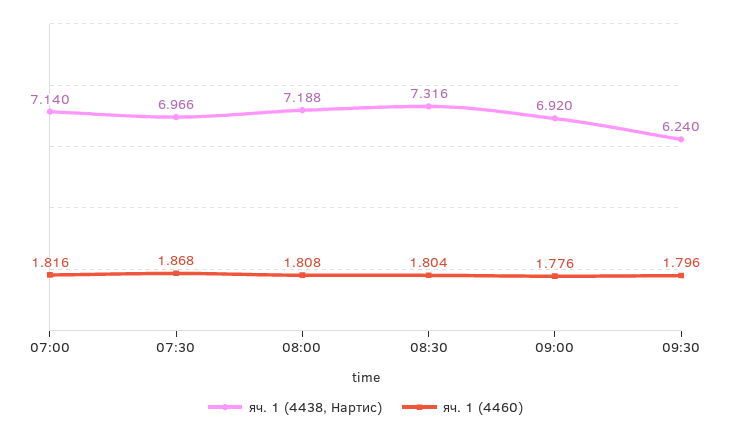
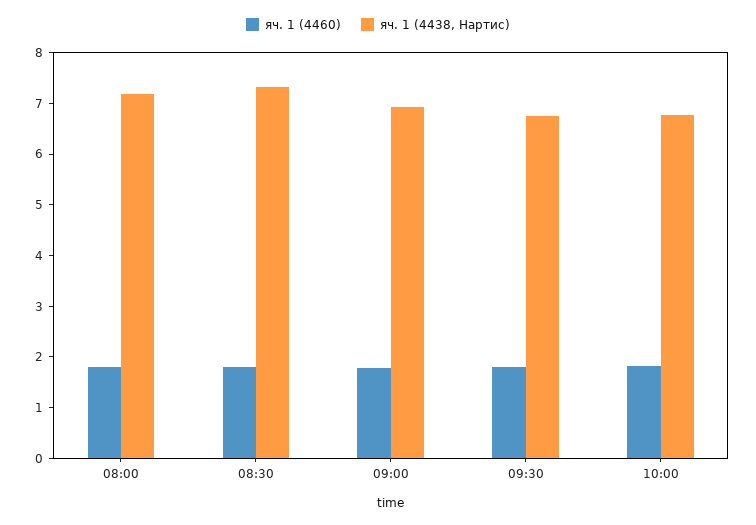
яч. 1 (4438, Нартис), 07:00: 7.14 -> none
яч. 1 (4460), 07:00: 1.816 -> none
яч. 1 (4438, Нартис), 07:30: 6.966 -> none
яч. 1 (4460), 07:30: 1.868 -> none
яч. 1 (4438, Нартис), 09:30: 6.24 -> 6.8
яч. 1 (4460), 10:00: none -> 1.8
яч. 1 (4438, Нартис), 10:00: none -> 6.8

